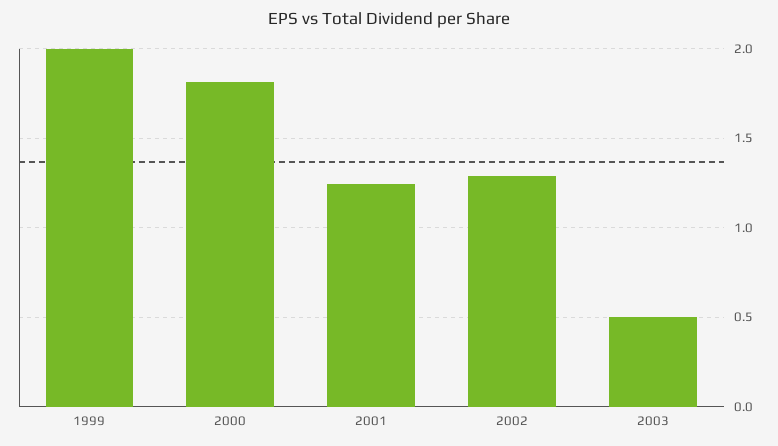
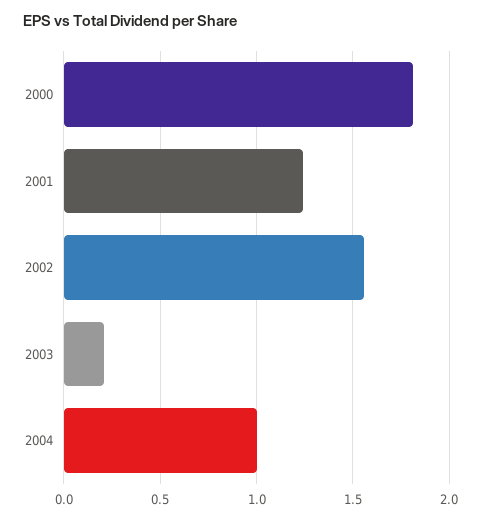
1999: 2 -> none
2002: 1.3 -> 1.55
2003: 0.5 -> 0.2
2004: none -> 1

